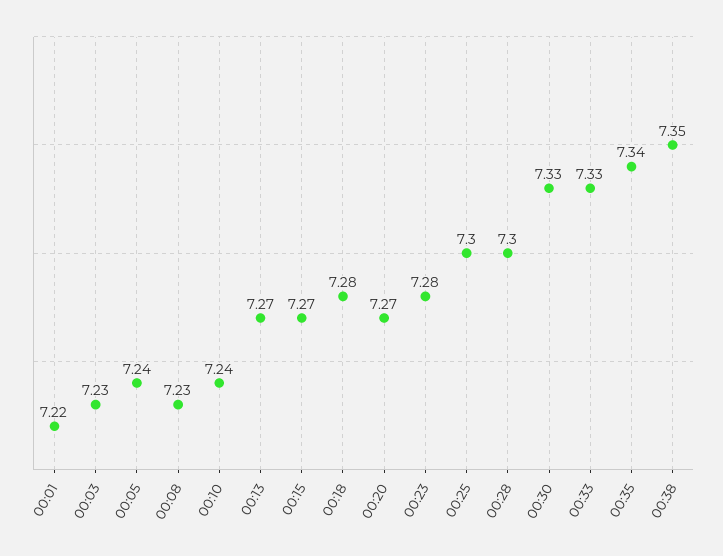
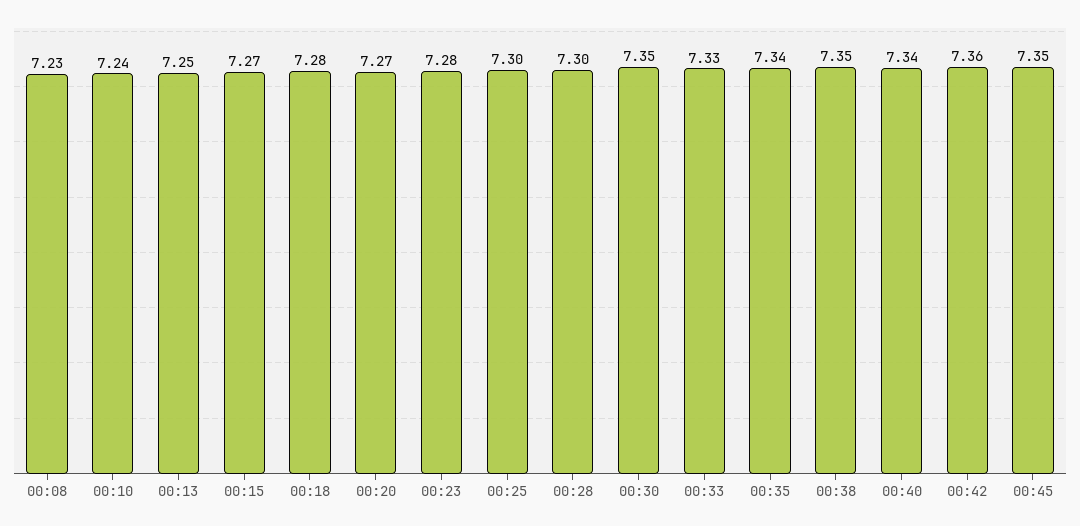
00:01: 7.22 -> none
00:03: 7.23 -> none
00:05: 7.24 -> none
00:13: 7.27 -> 7.25
00:30: 7.33 -> 7.35
00:40: none -> 7.34
00:42: none -> 7.36
00:45: none -> 7.35

